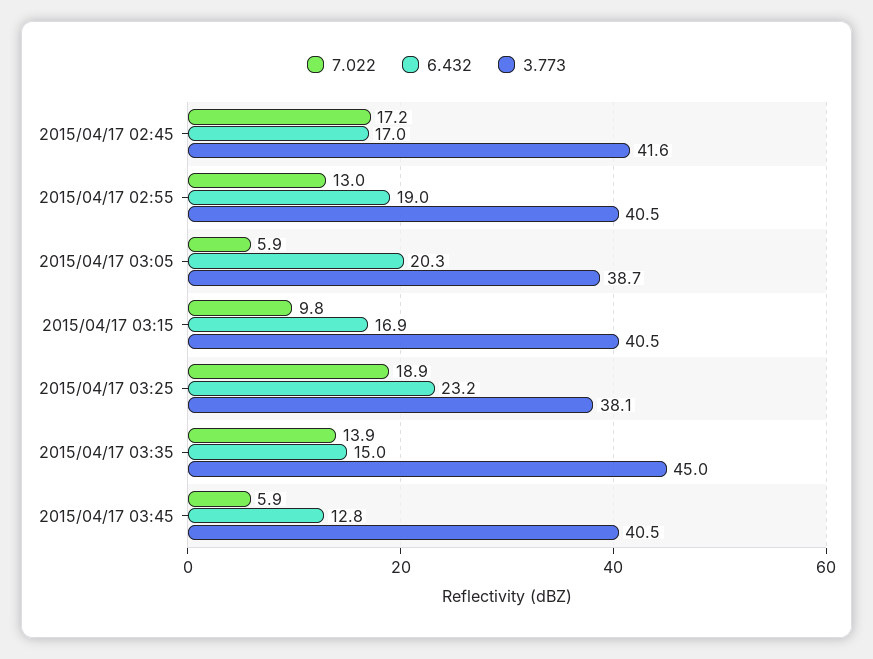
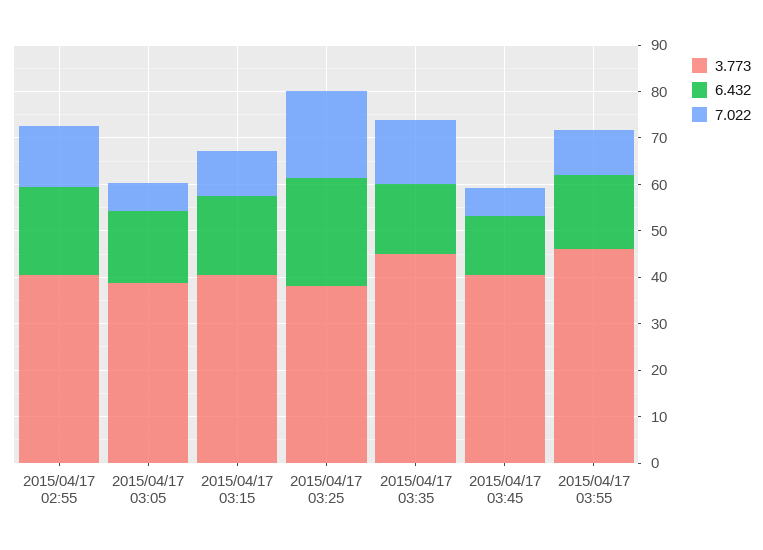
7.022, 2015/04/17 02:45: 17.2 -> none
6.432, 2015/04/17 02:45: 17 -> none
3.773, 2015/04/17 02:45: 41.6 -> none
6.432, 2015/04/17 03:05: 20.3 -> 16
3.773, 2015/04/17 03:55: none -> 46
6.432, 2015/04/17 03:55: none -> 16
7.022, 2015/04/17 03:55: none -> 10

